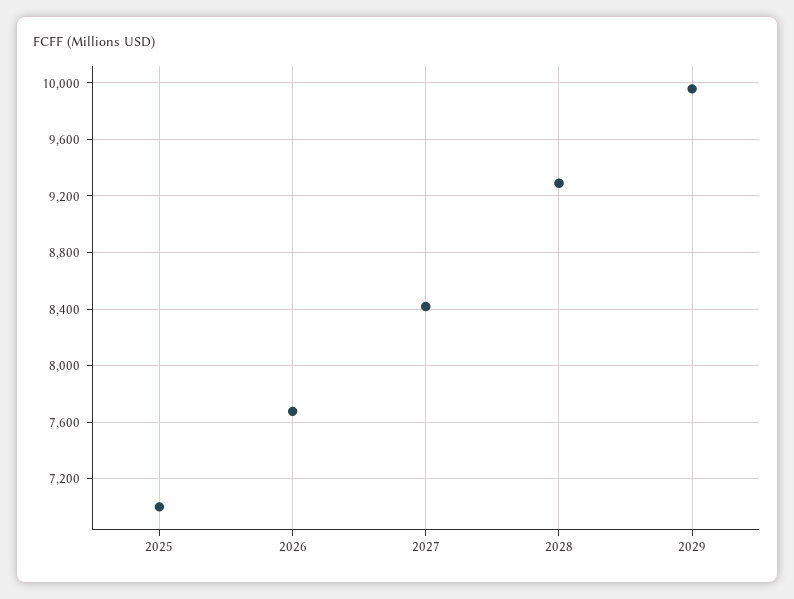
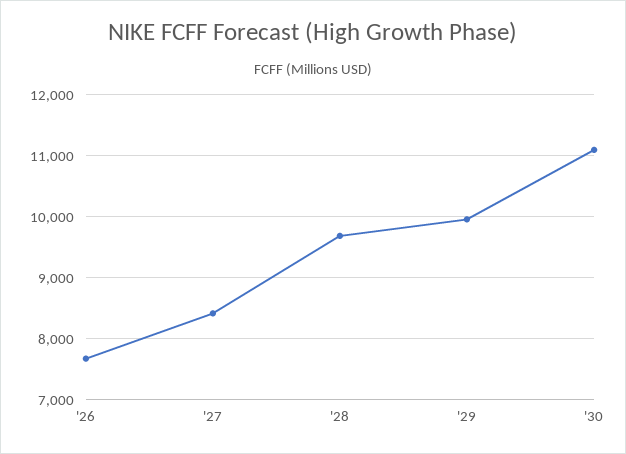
2025: 7000 -> none
2028: 9300 -> 9700
'30: none -> 11100

